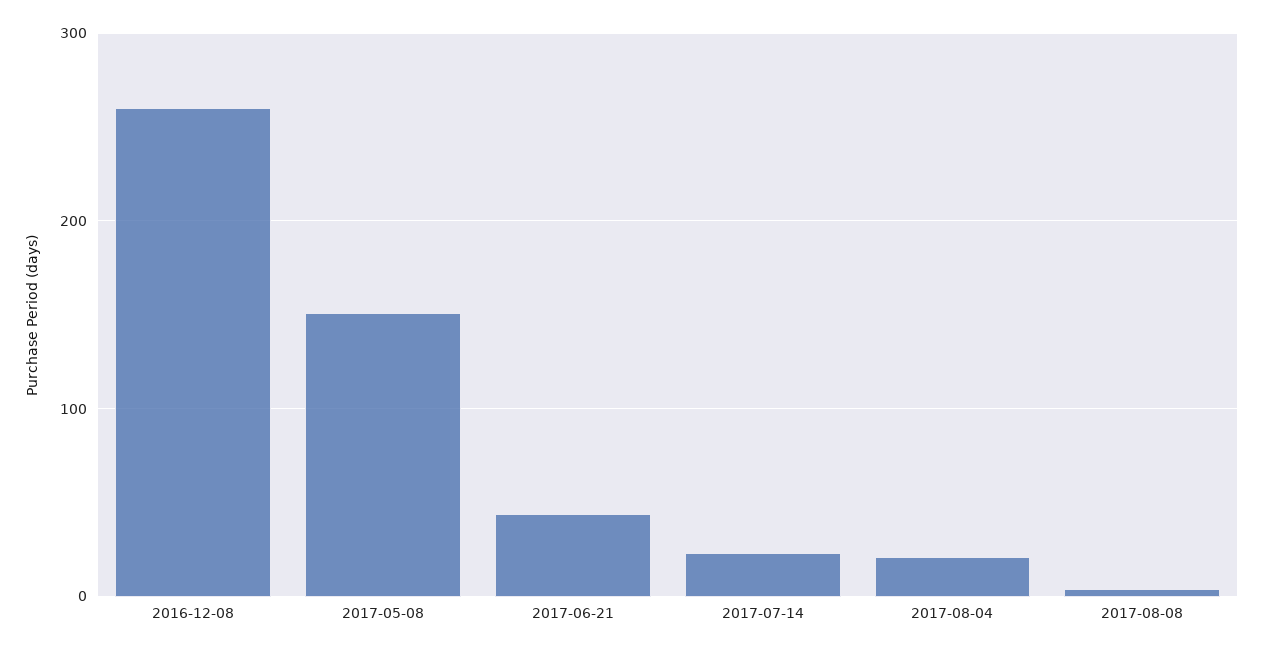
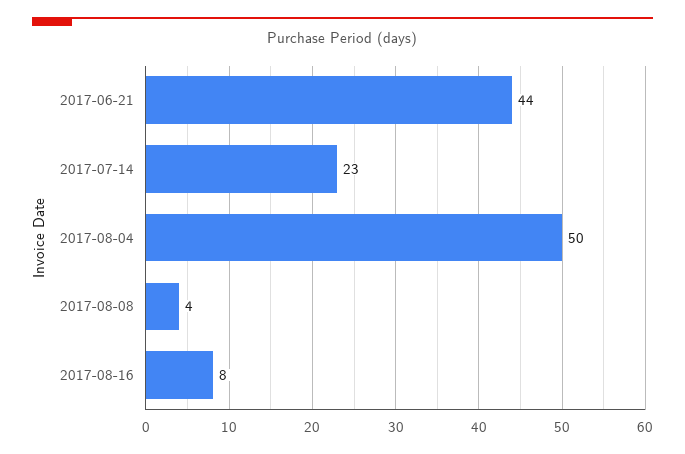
2016-12-08: 260 -> none
2017-05-08: 150 -> none
2017-08-04: 20 -> 50
2017-08-16: none -> 8

